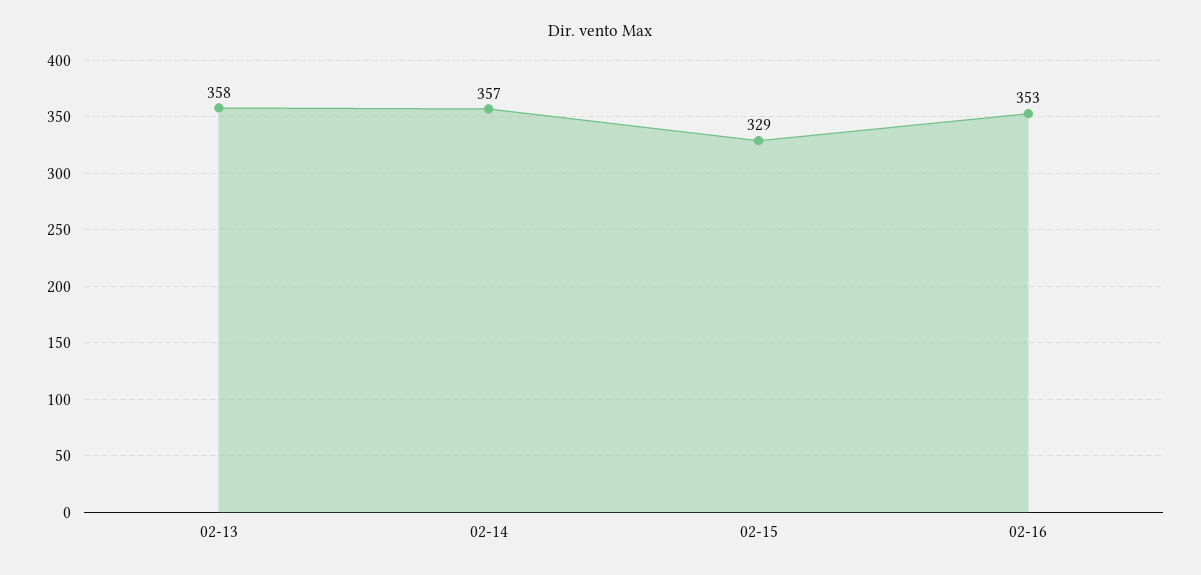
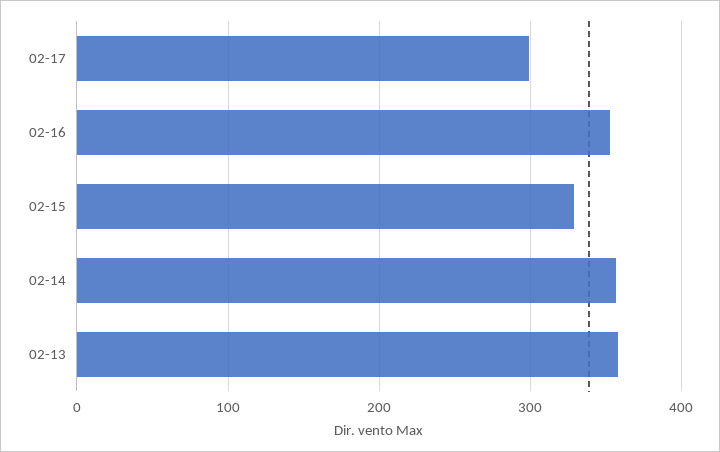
02-17: none -> 300

